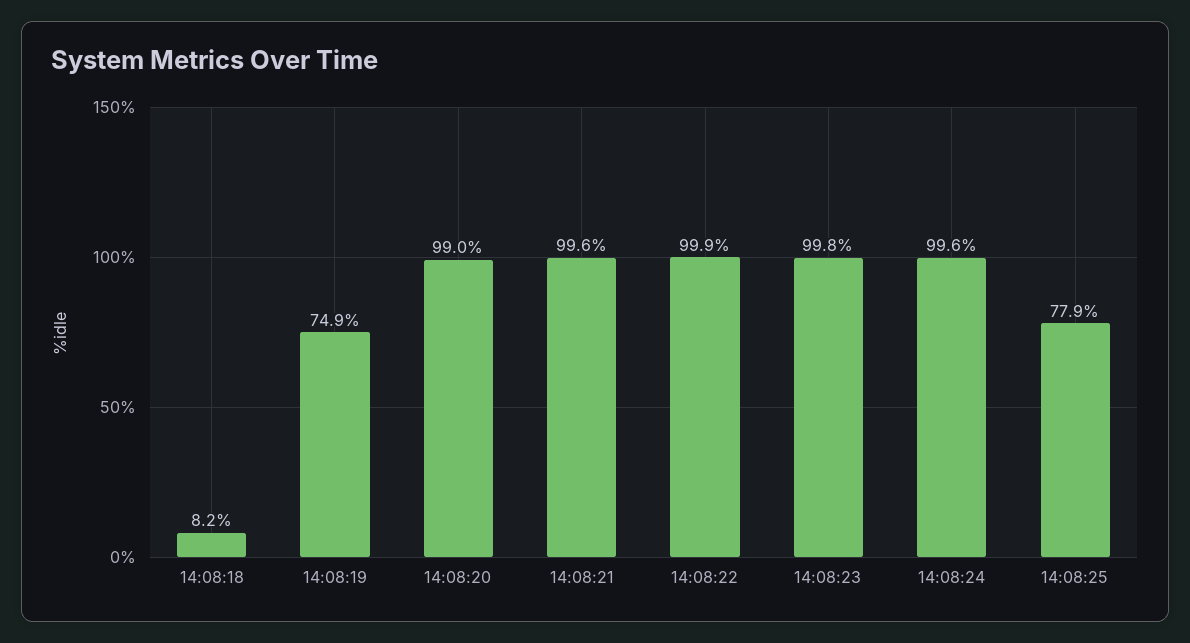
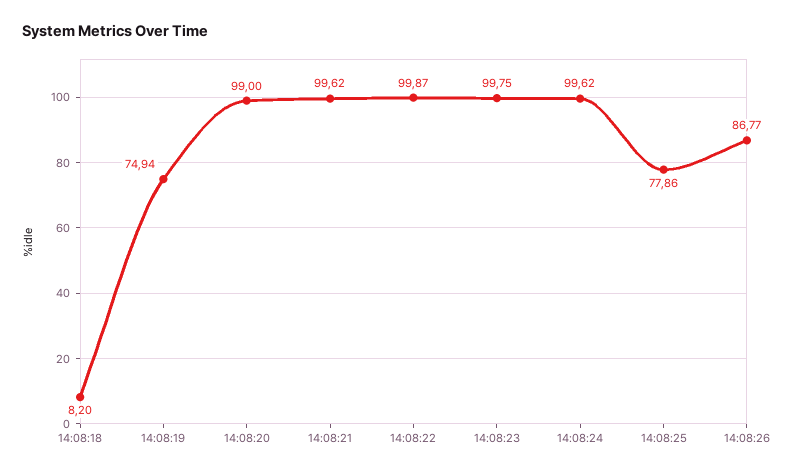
14:08:26: none -> 86.77

